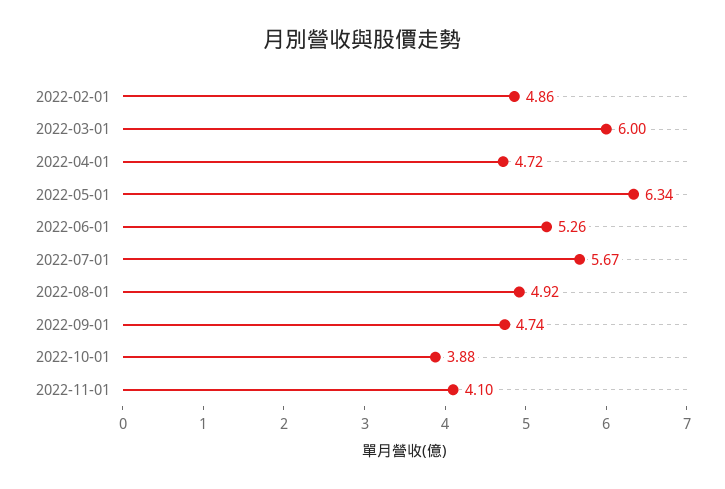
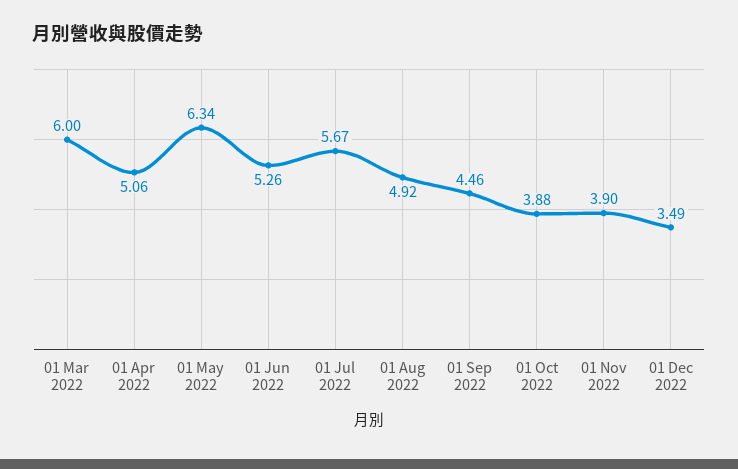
2022-02-01: 4.86 -> none
2022-04-01: 4.72 -> 5.06
2022-09-01: 4.74 -> 4.46
2022-11-01: 4.1 -> 3.9
01 Dec 2022: none -> 3.49

